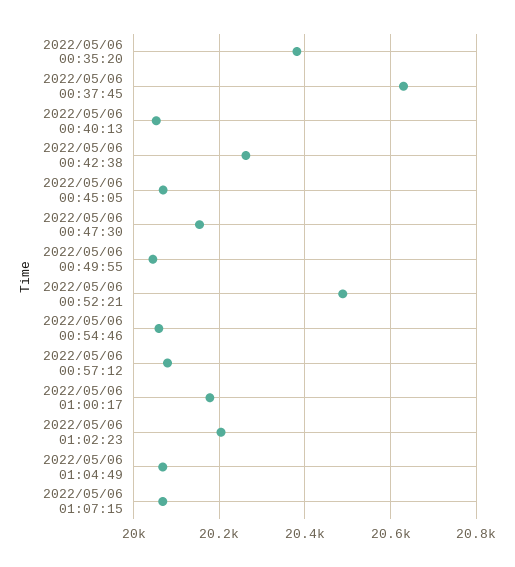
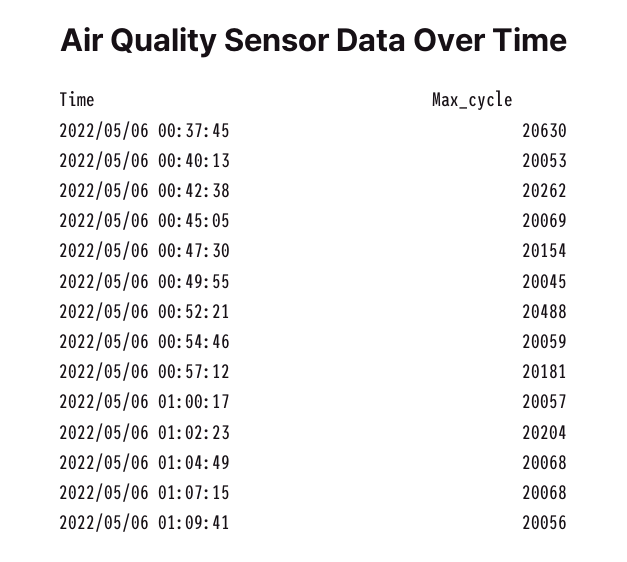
2022/05/06 00:35:20: 20380 -> none
2022/05/06 00:57:12: 20080 -> 20181
2022/05/06 01:00:17: 20180 -> 20057
2022/05/06 01:09:41: none -> 20056

